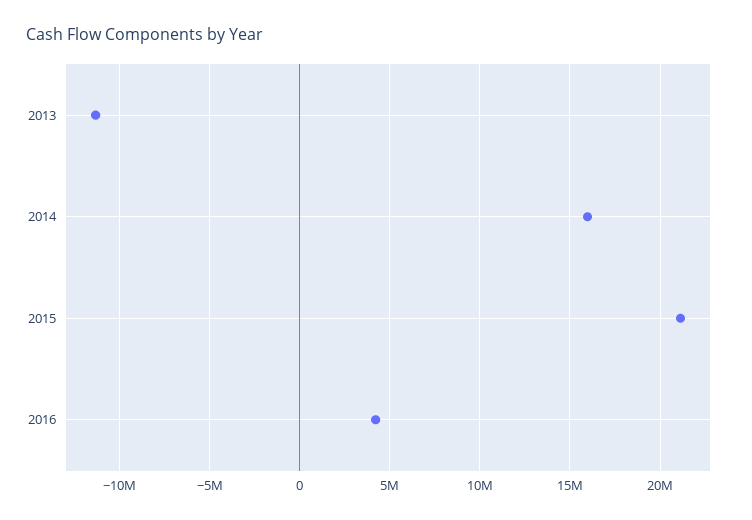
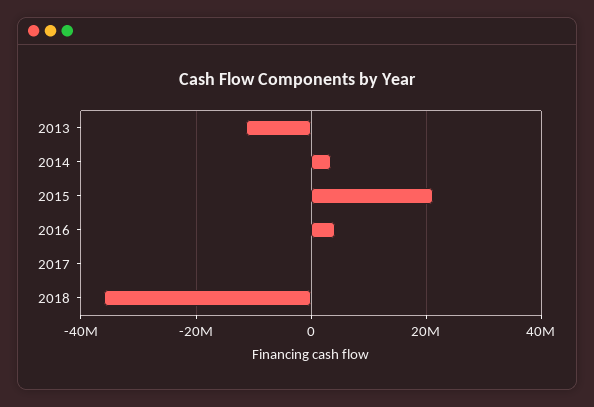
2014: 16000000 -> 4000000
2017: none -> 0
2018: none -> -36000000

